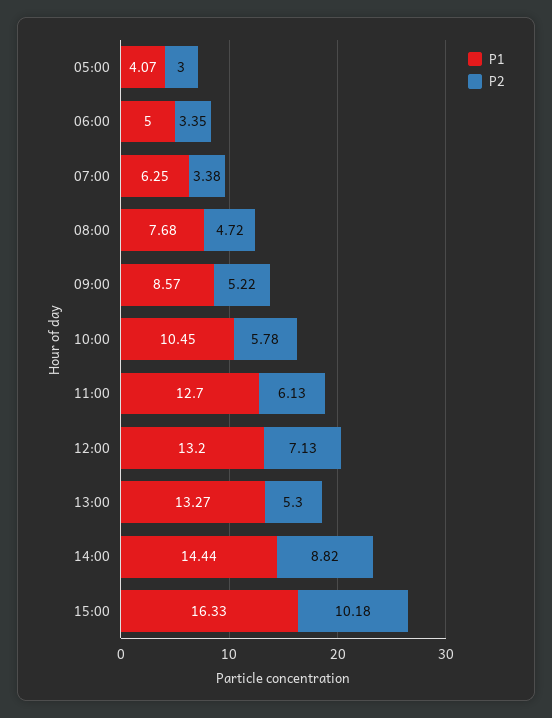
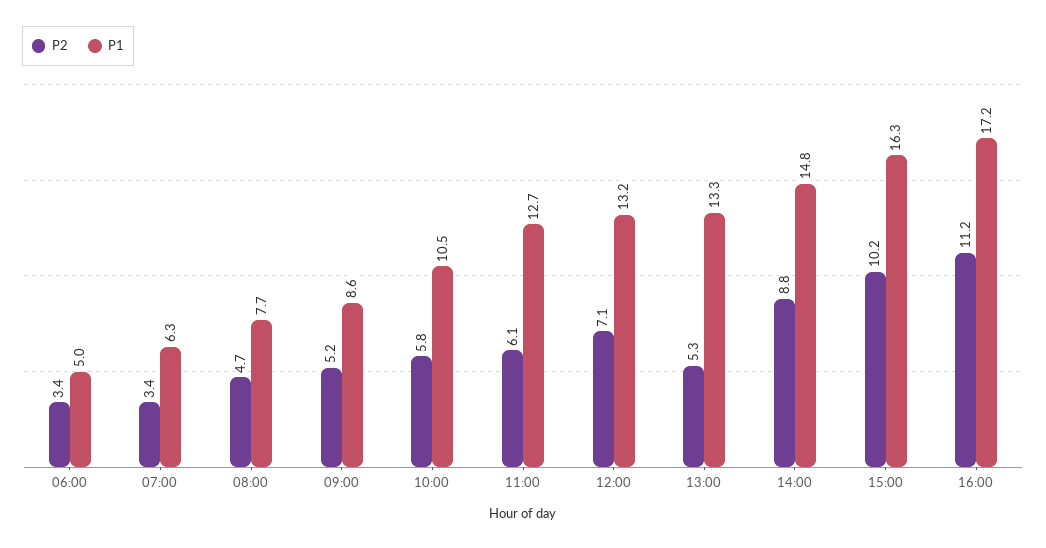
P1, 05:00: 4.07 -> none
P2, 05:00: 3 -> none
P1, 14:00: 14.44 -> 14.8
P2, 16:00: none -> 11.2
P1, 16:00: none -> 17.2

